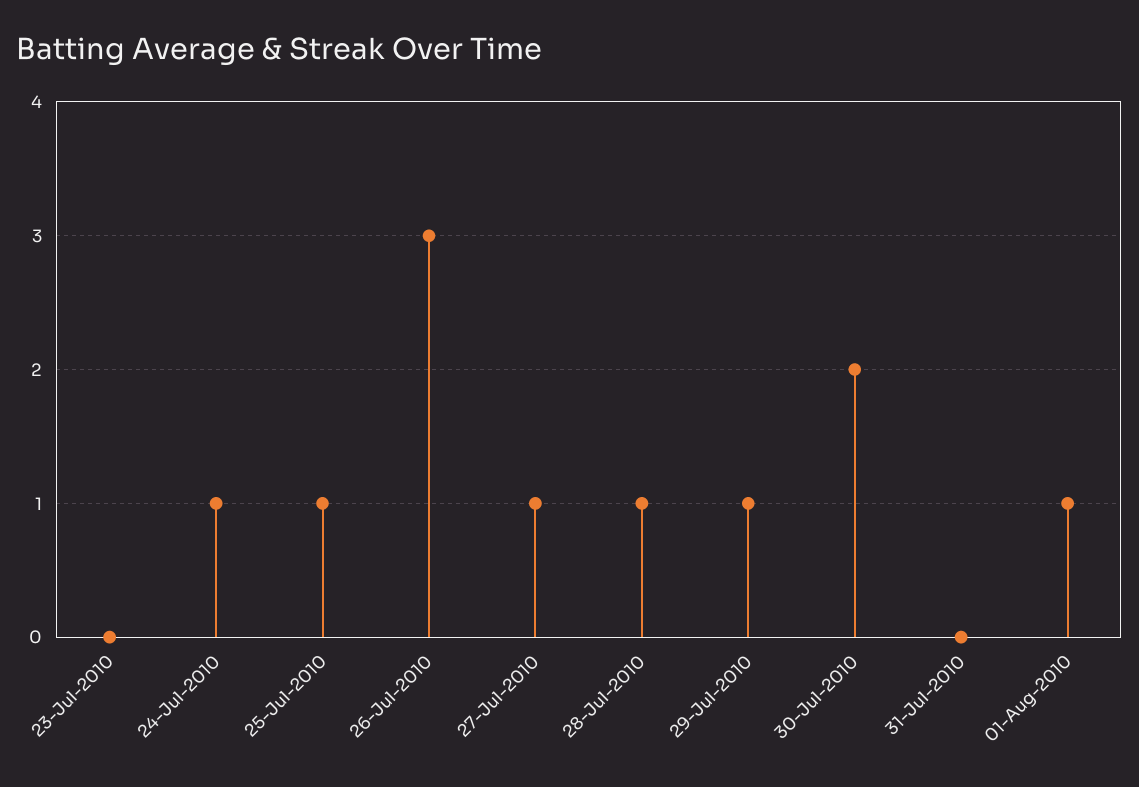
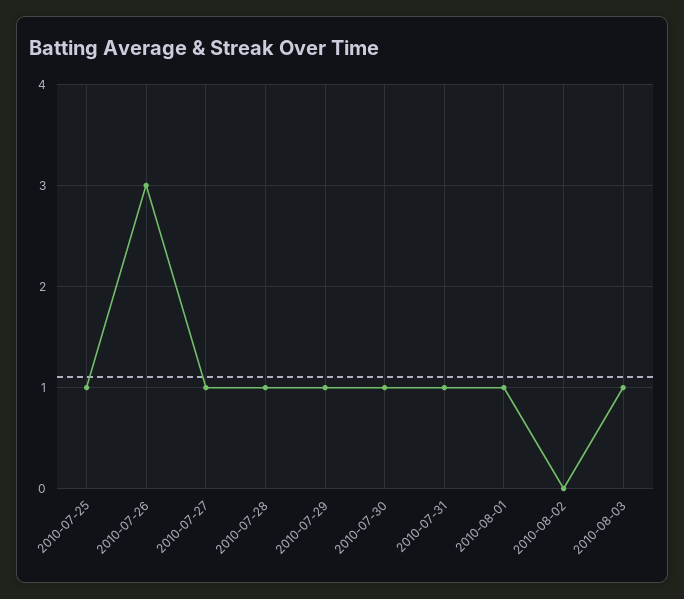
23-Jul-2010: 0 -> none
24-Jul-2010: 1 -> none
30-Jul-2010: 2 -> 1
31-Jul-2010: 0 -> 1
2010-08-02: none -> 0
2010-08-03: none -> 1

